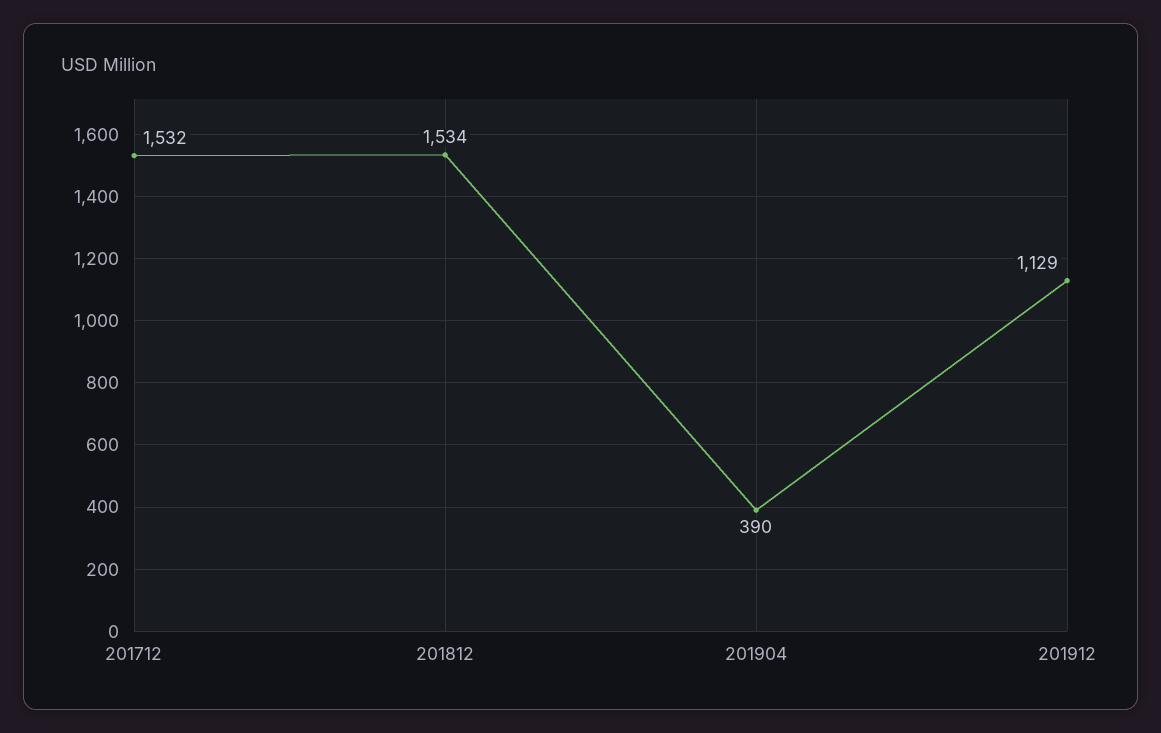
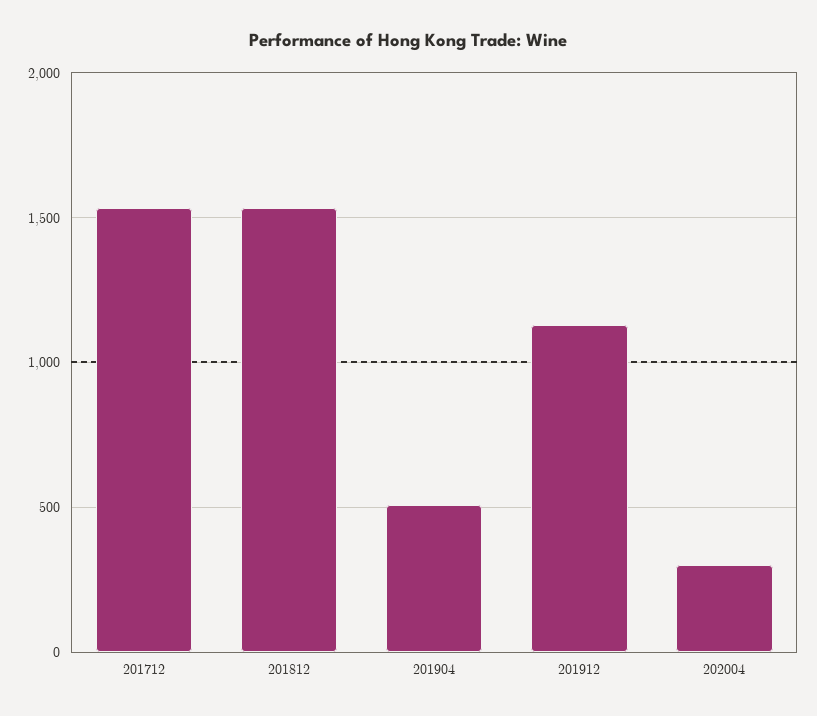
201904: 390 -> 500
202004: none -> 300

